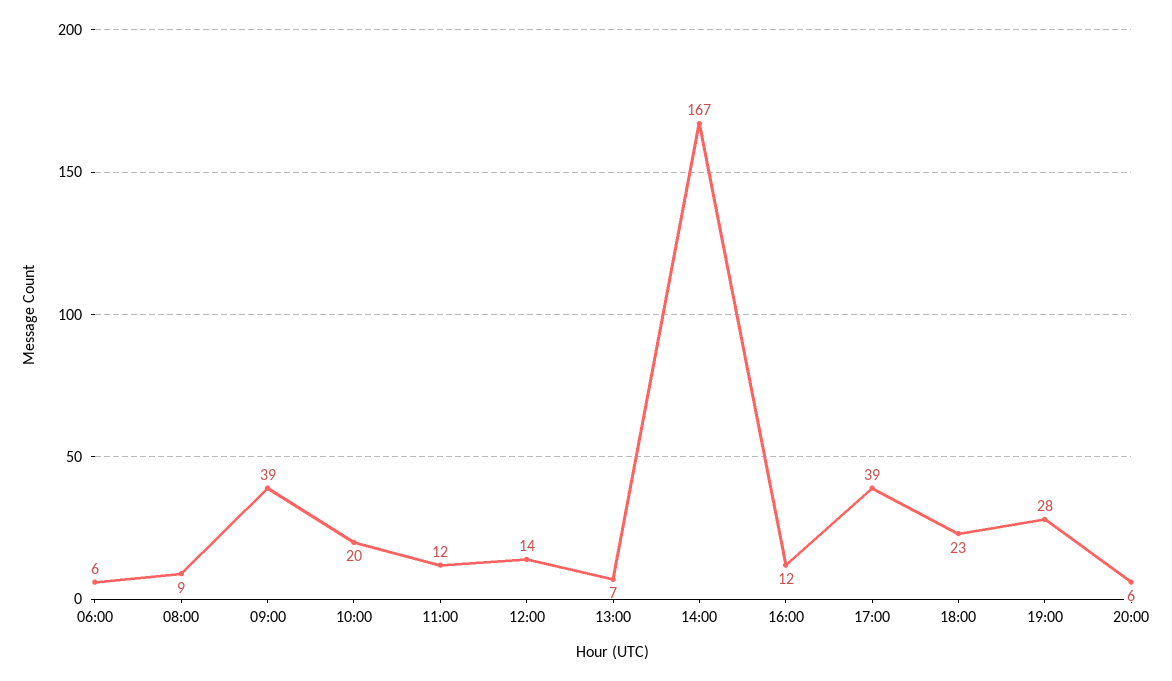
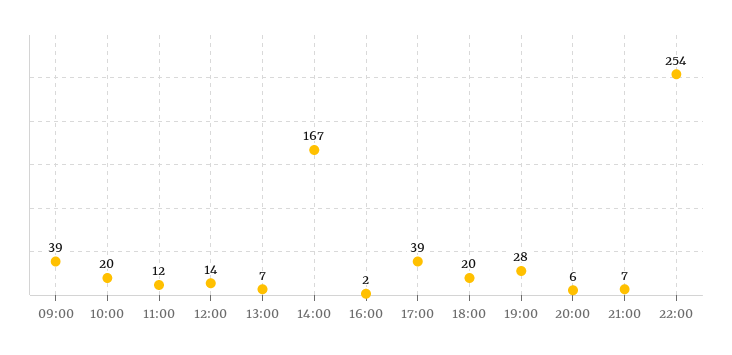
06:00: 6 -> none
08:00: 9 -> none
16:00: 12 -> 2
18:00: 23 -> 20
21:00: none -> 7
22:00: none -> 254

